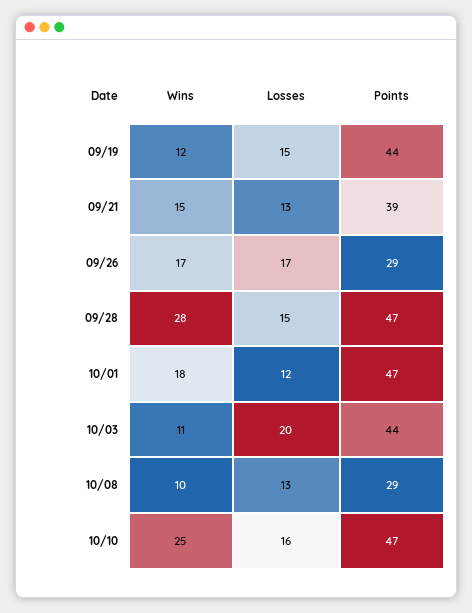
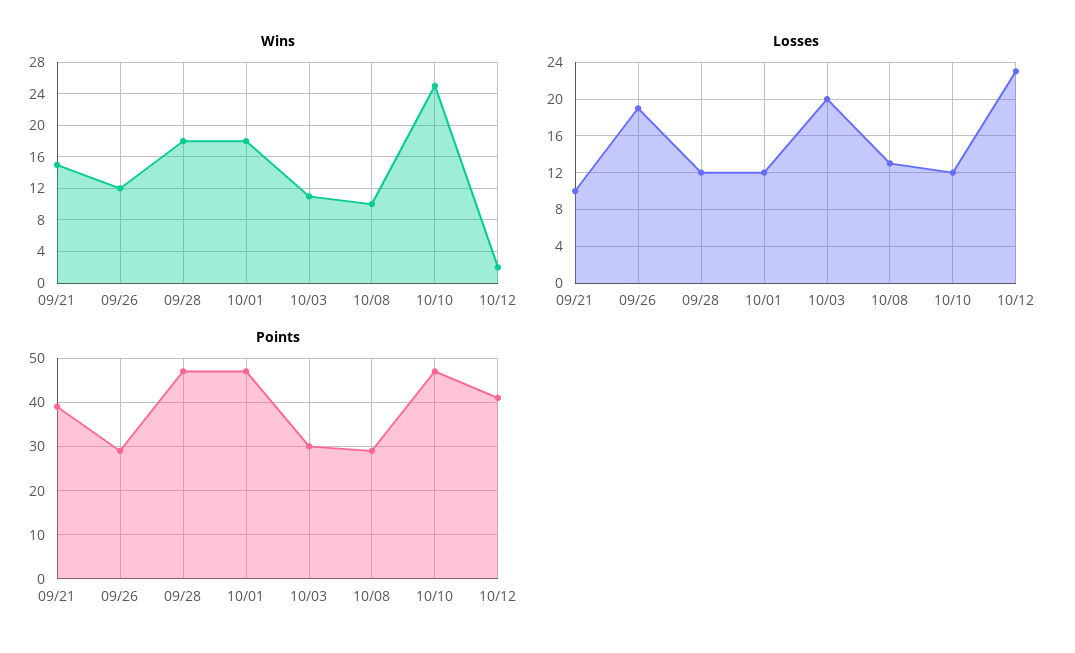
Wins, 09/19: 12 -> none
Losses, 09/19: 15 -> none
Points, 09/19: 44 -> none
Losses, 09/21: 13 -> 10
Wins, 09/26: 17 -> 12
Losses, 09/26: 17 -> 19
Wins, 09/28: 28 -> 18
Losses, 09/28: 15 -> 12
Points, 10/03: 44 -> 30
Losses, 10/10: 16 -> 12
Wins, 10/12: none -> 2
Losses, 10/12: none -> 23
Points, 10/12: none -> 40

